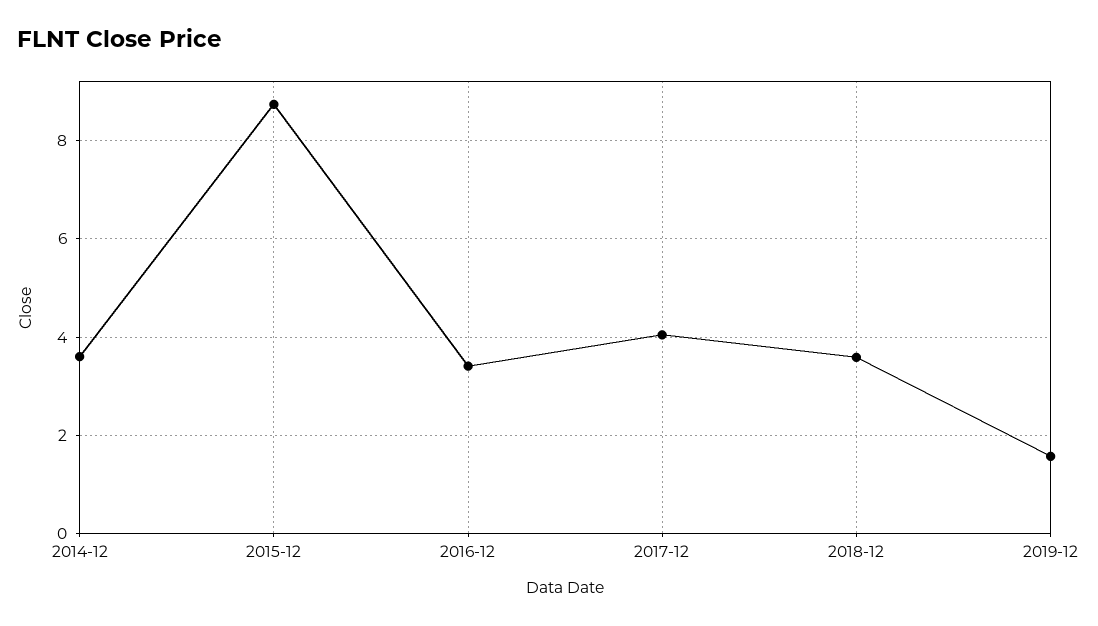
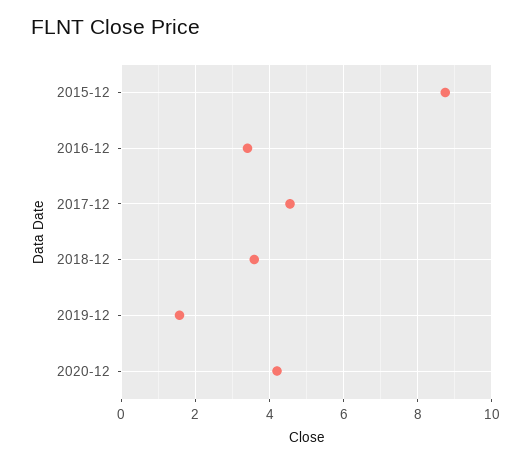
2014-12: 3.6 -> none
2017-12: 4 -> 4.6
2020-12: none -> 4.2

